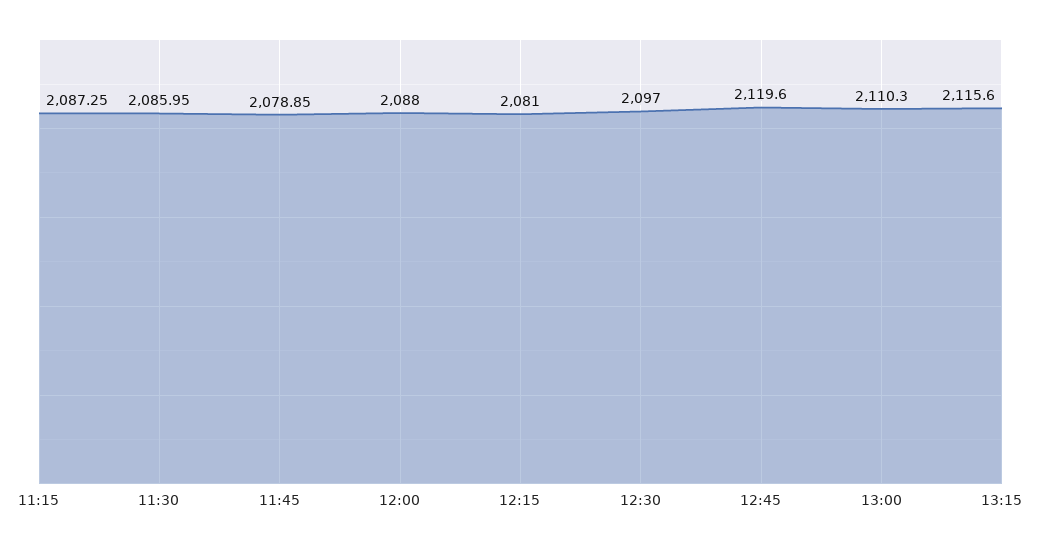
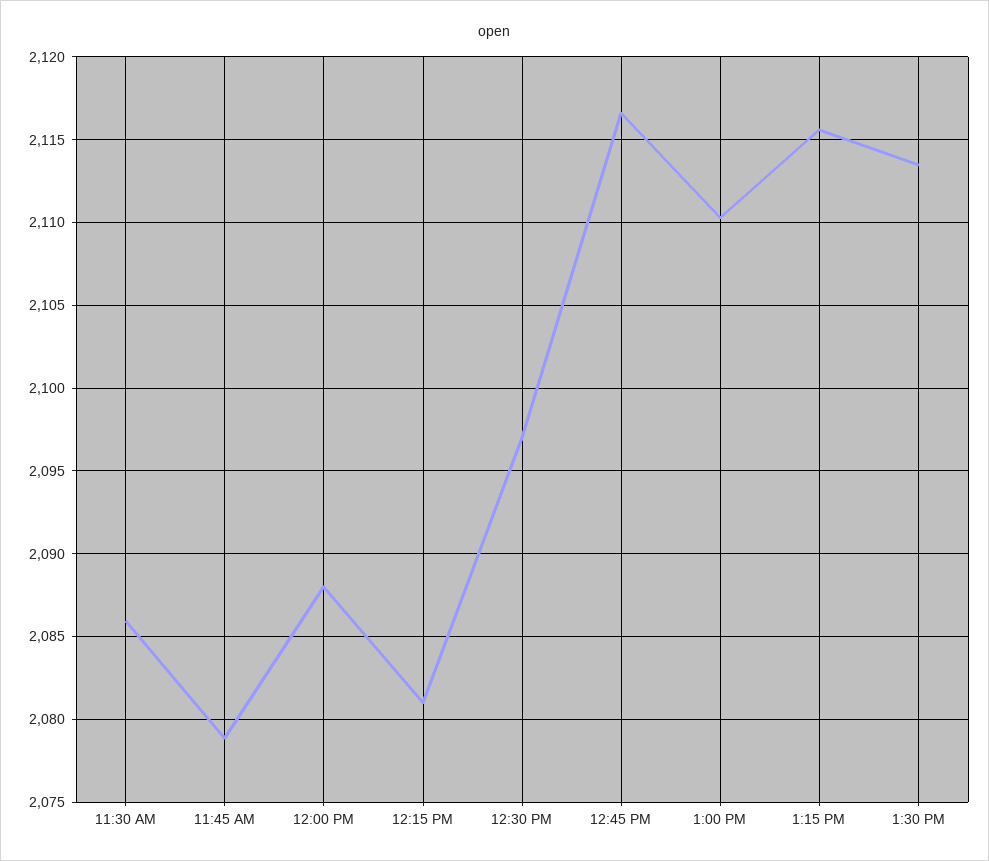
11:15: 2087.25 -> none
12:45: 2119.6 -> 2116.5
1:30 PM: none -> 2113.5

